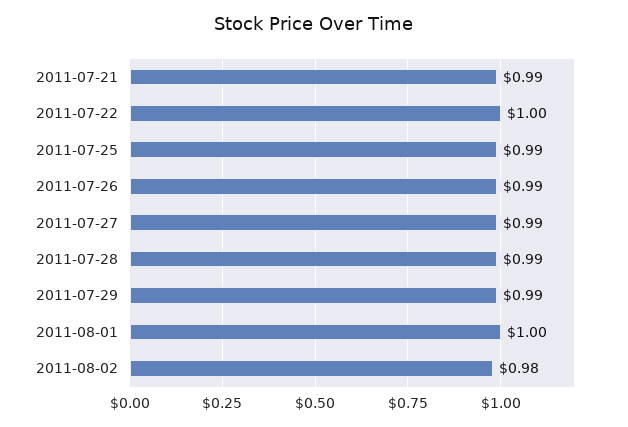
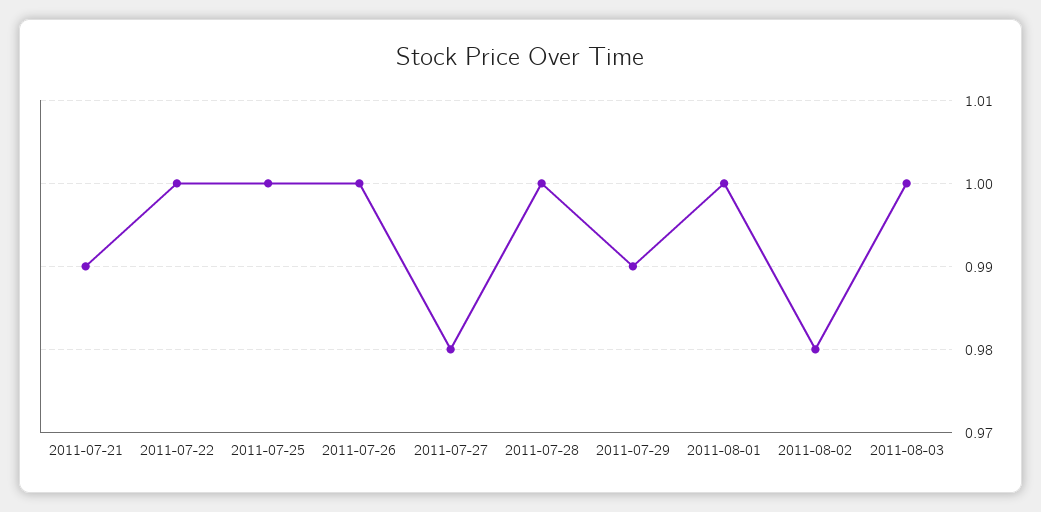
2011-07-25: 0.99 -> 1
2011-07-26: 0.99 -> 1
2011-07-27: 0.99 -> 0.98
2011-07-28: 0.99 -> 1
2011-08-03: none -> 1

